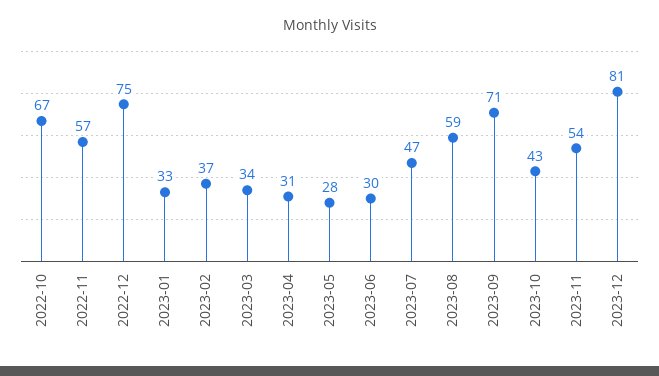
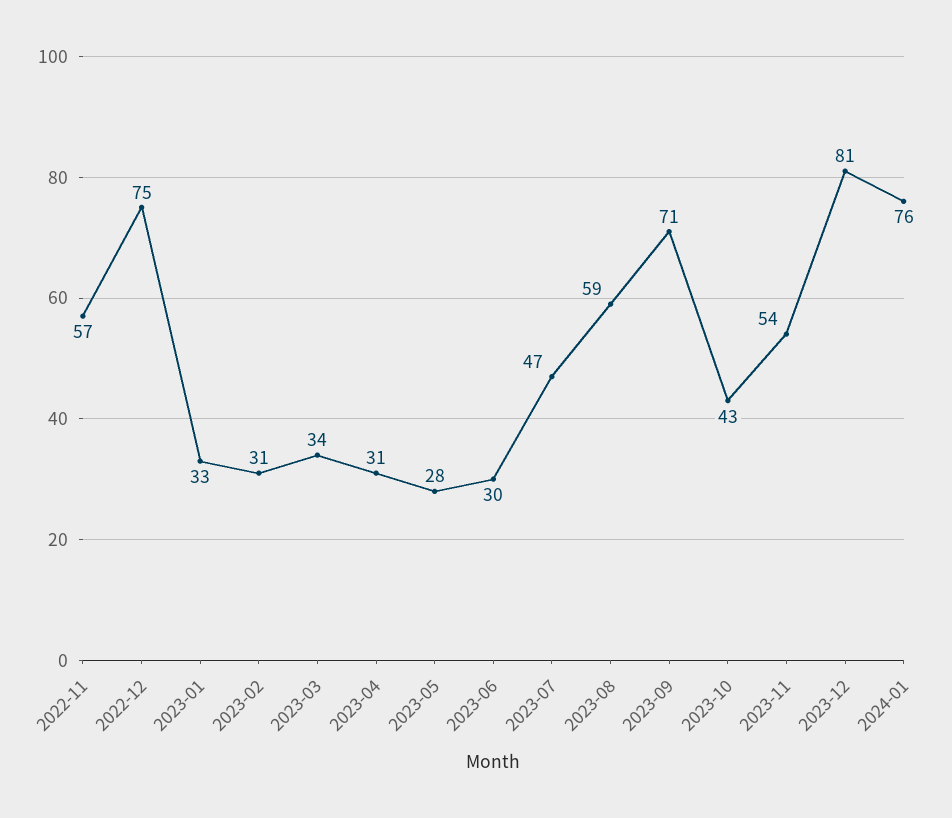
2022-10: 67 -> none
2023-02: 37 -> 31
2024-01: none -> 76

